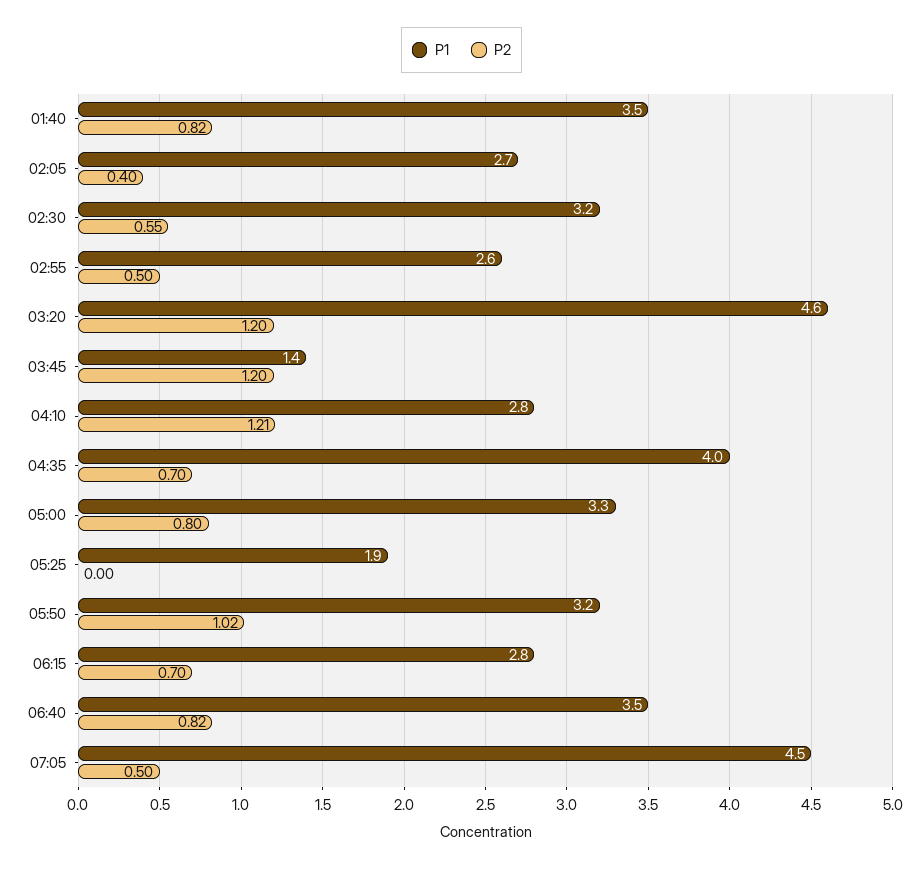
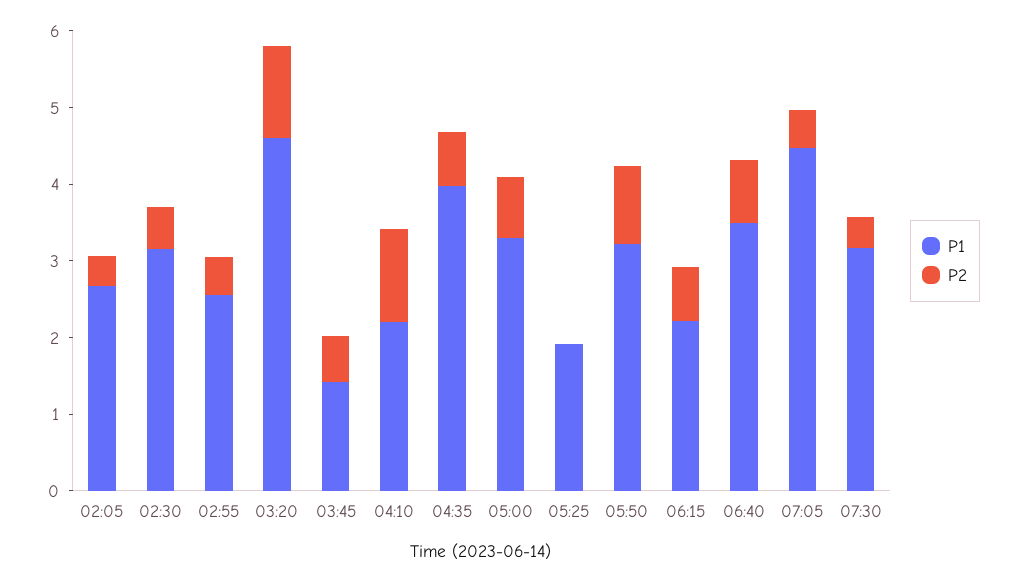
P1, 01:40: 3.5 -> none
P2, 01:40: 0.82 -> none
P2, 03:45: 1.2 -> 0.6
P1, 04:10: 2.8 -> 2.2
P1, 06:15: 2.8 -> 2.2
P1, 07:30: none -> 3.2
P2, 07:30: none -> 0.4

